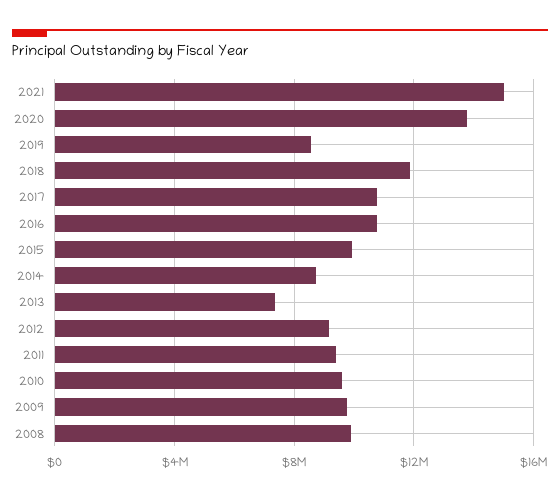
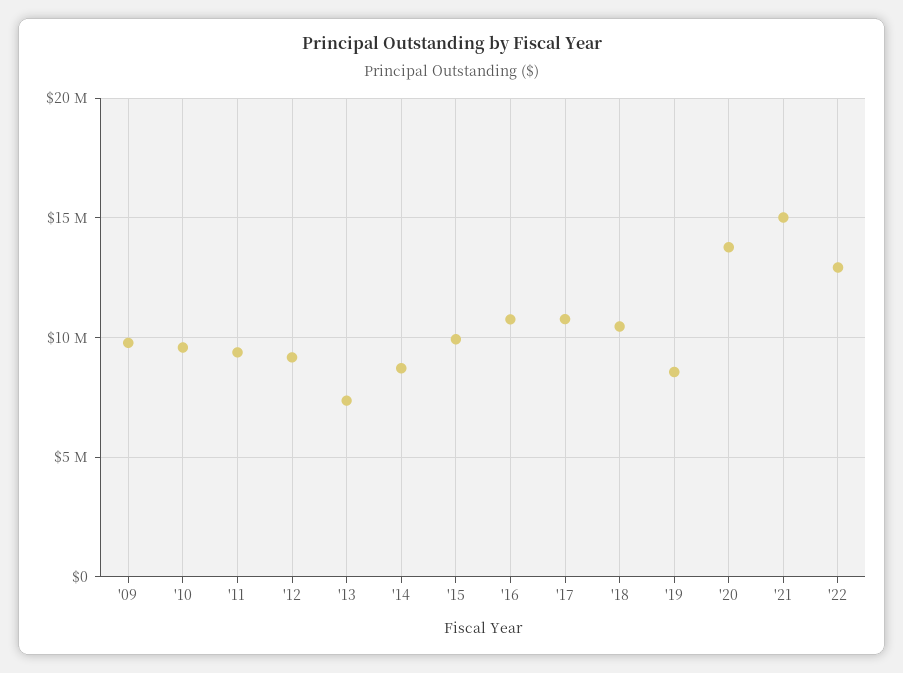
2018: 12000000 -> 10500000
2008: 10000000 -> none
'22: none -> 13000000

